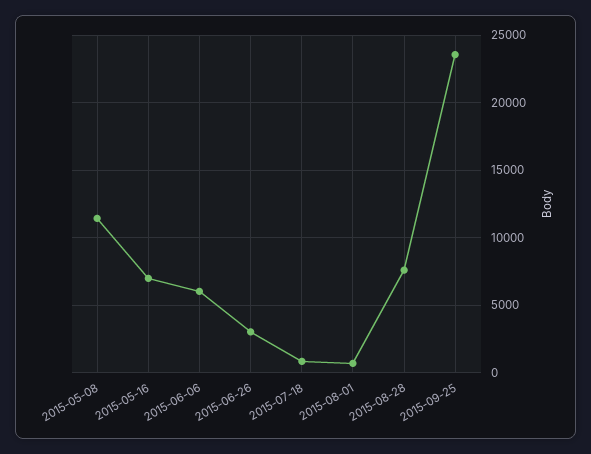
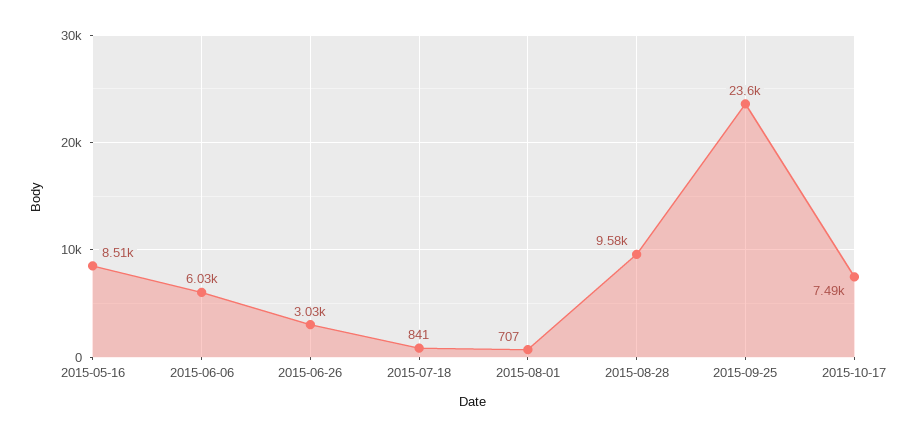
2015-05-08: 11500 -> none
2015-05-16: 7000 -> 8510
2015-08-28: 7500 -> 9580
2015-10-17: none -> 7490

